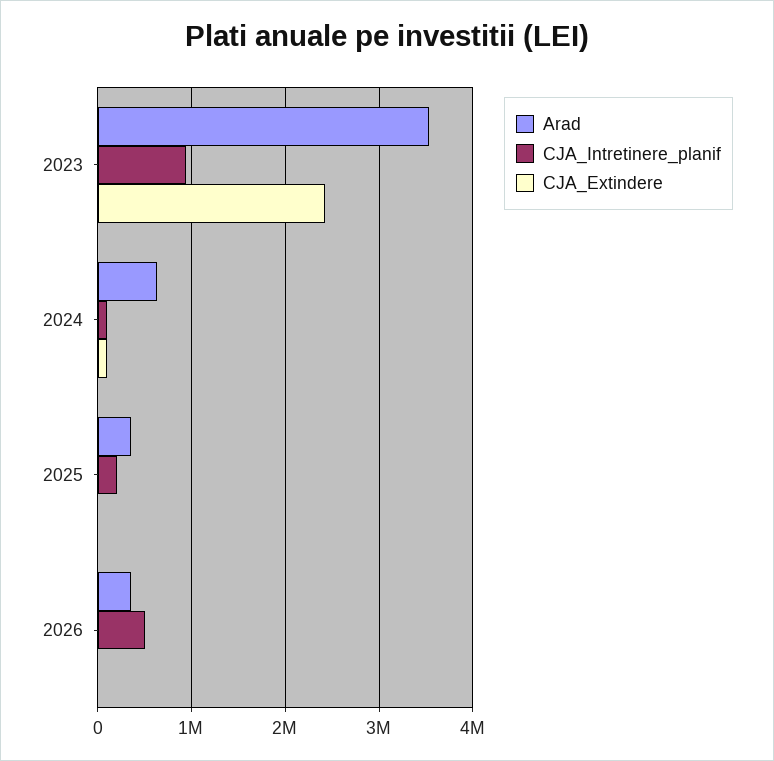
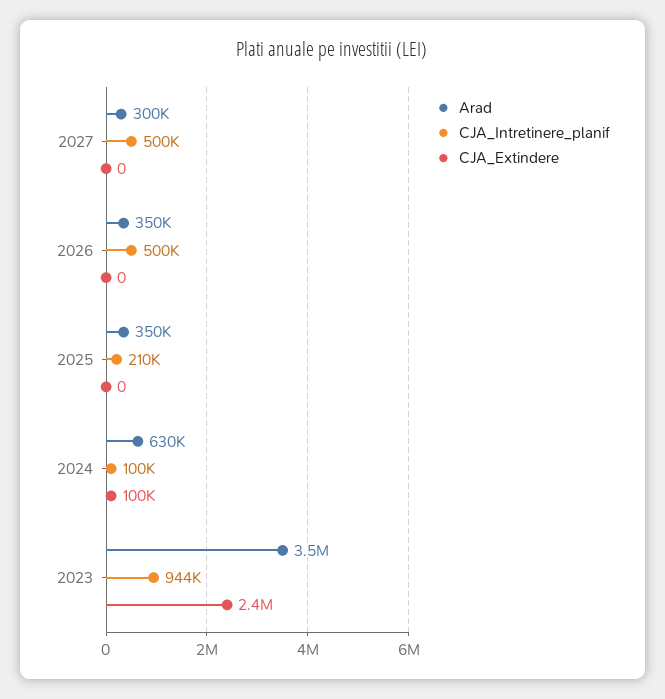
Arad, 2027: none -> 300000
CJA_Intretinere_planif, 2027: none -> 500000
CJA_Extindere, 2027: none -> 0

